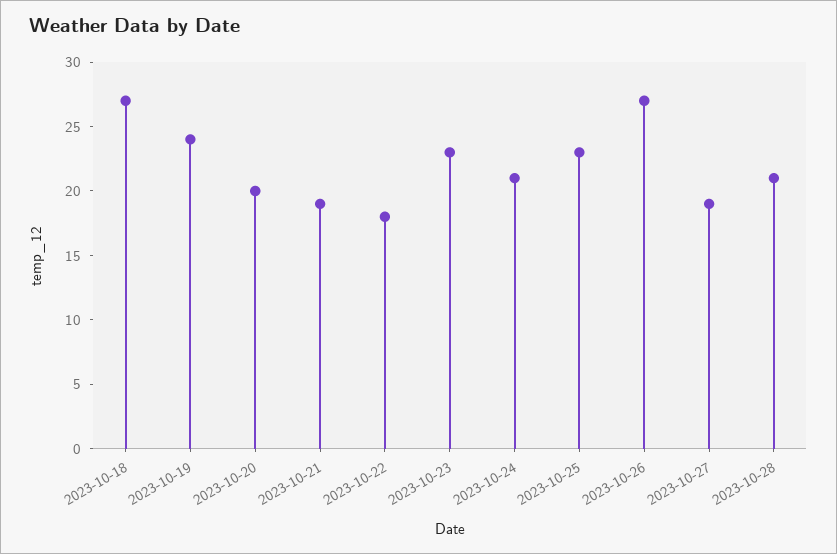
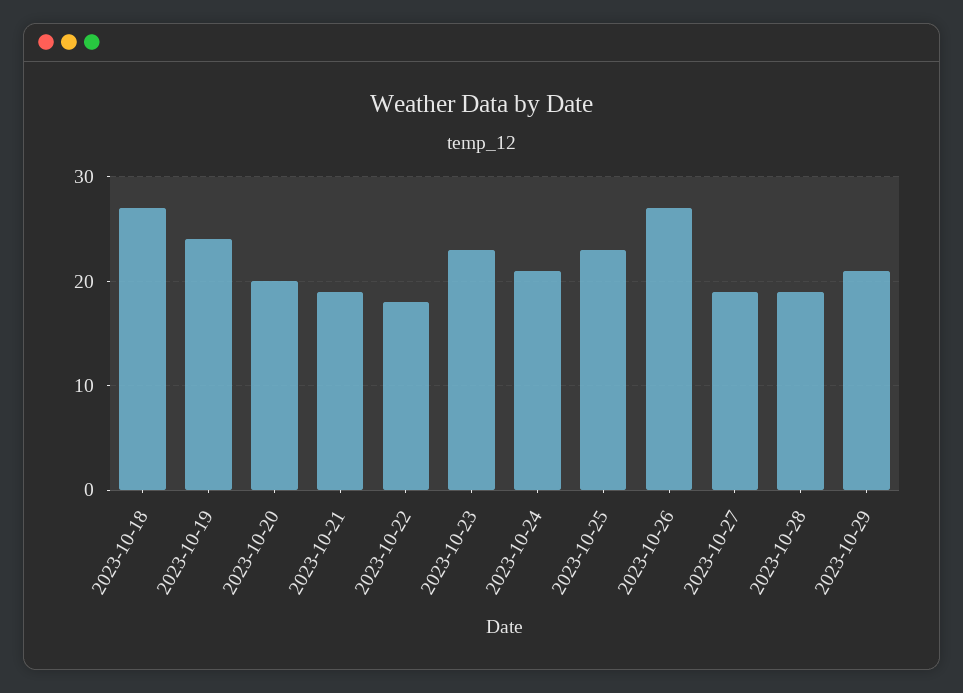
2023-10-28: 21 -> 19
2023-10-29: none -> 21

